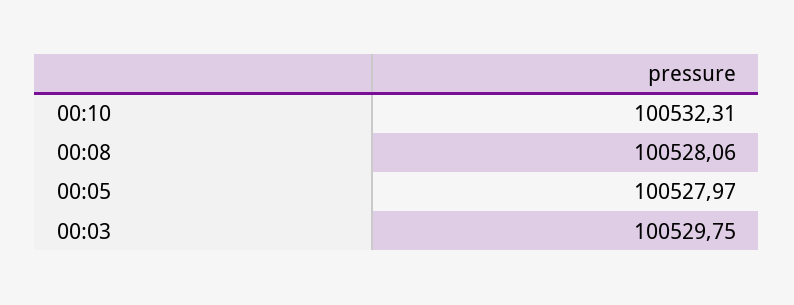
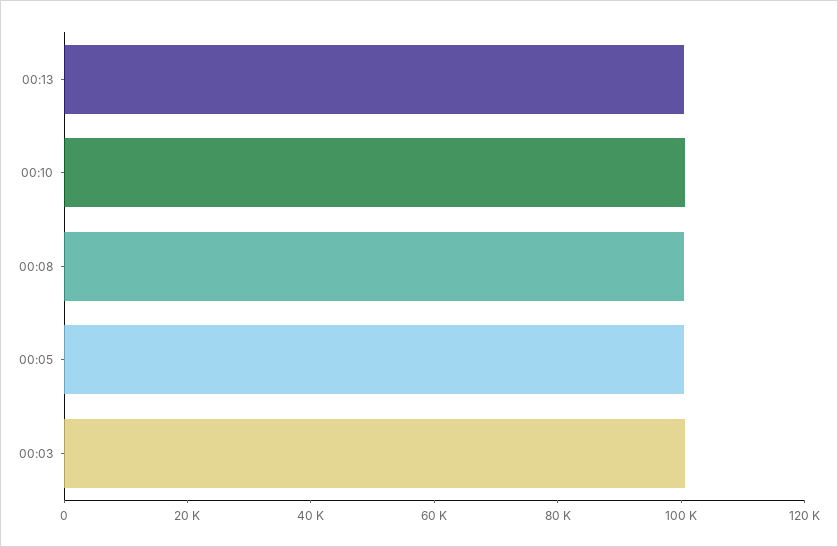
00:13: none -> 100000

